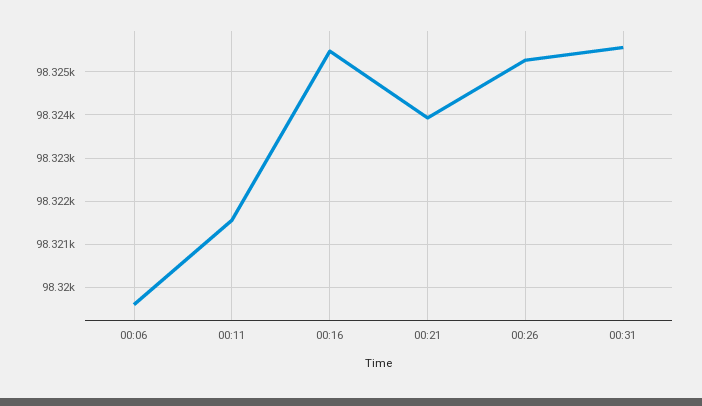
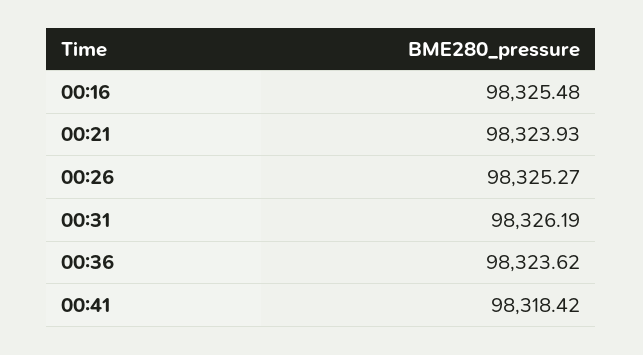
00:06: 98319.6 -> none
00:11: 98321.6 -> none
00:31: 98325.6 -> 98326.19
00:36: none -> 98323.62
00:41: none -> 98318.42

